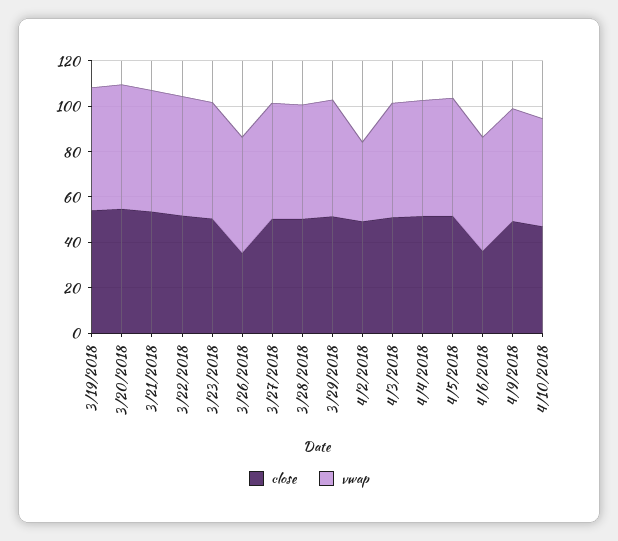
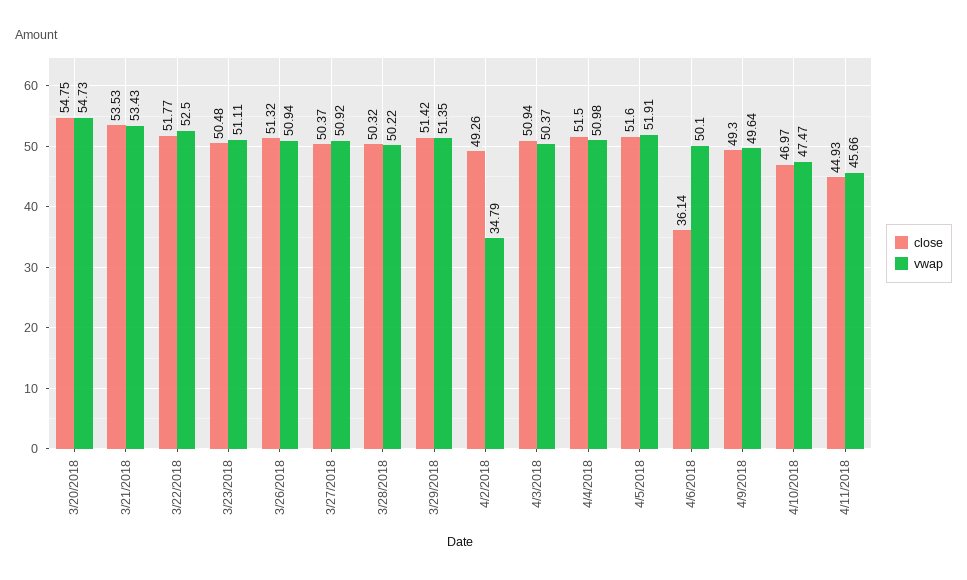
close, 3/19/2018: 55 -> none
vwap, 3/19/2018: 55 -> none
close, 3/26/2018: 35 -> 51.32
close, 4/11/2018: none -> 44.93
vwap, 4/11/2018: none -> 45.66

